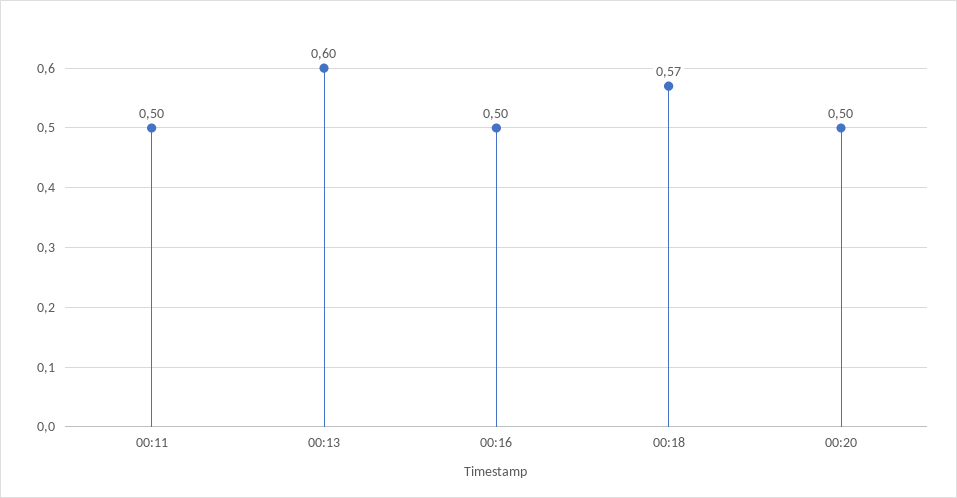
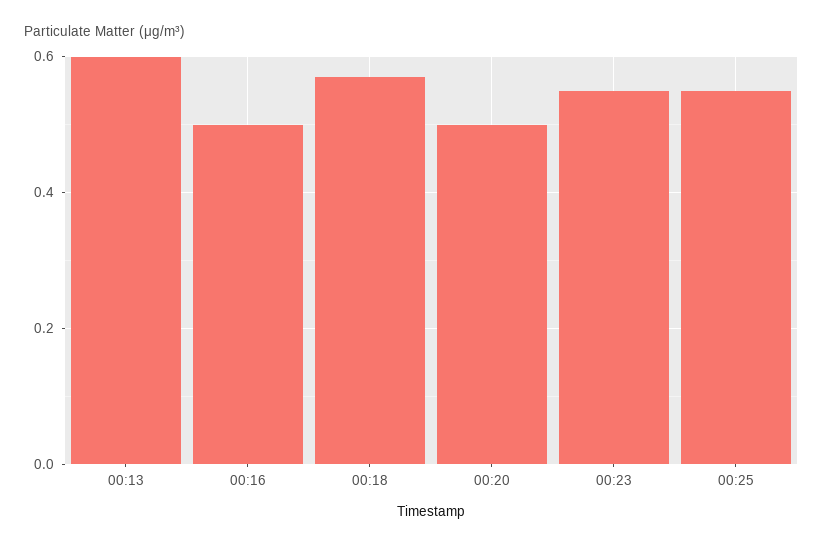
00:11: 0.5 -> none
00:23: none -> 0.55
00:25: none -> 0.55

